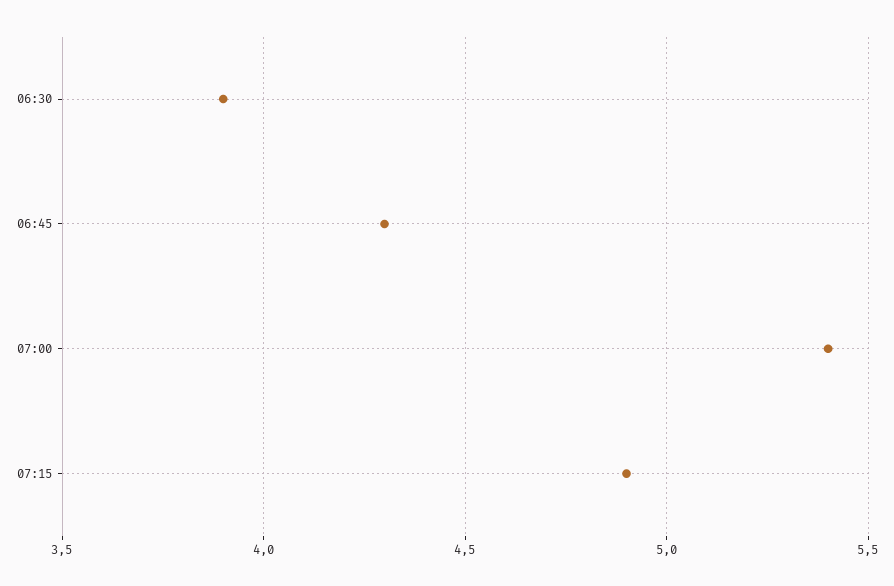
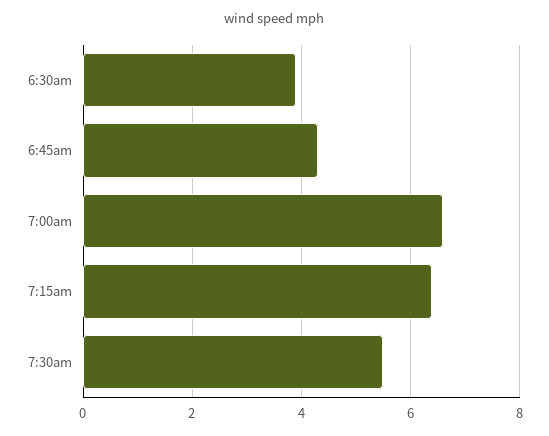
07:00: 5.4 -> 6.5
07:15: 4.9 -> 6.5
7:30am: none -> 5.5

